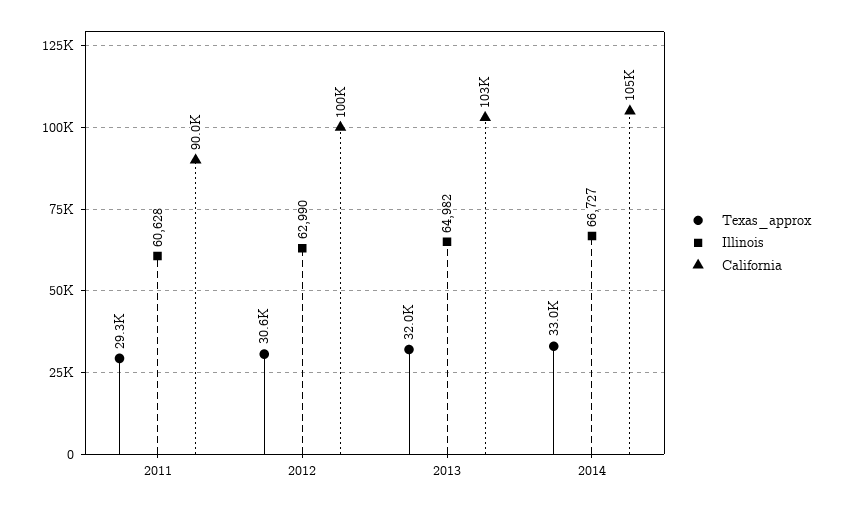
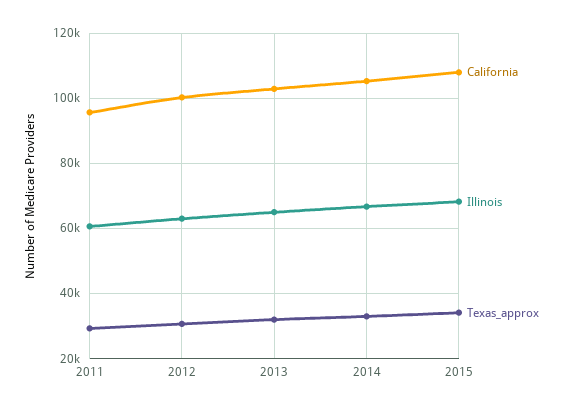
California, 2011: 90000 -> 96000
California, 2015: none -> 108000
Illinois, 2015: none -> 68000
Texas_approx, 2015: none -> 34000

